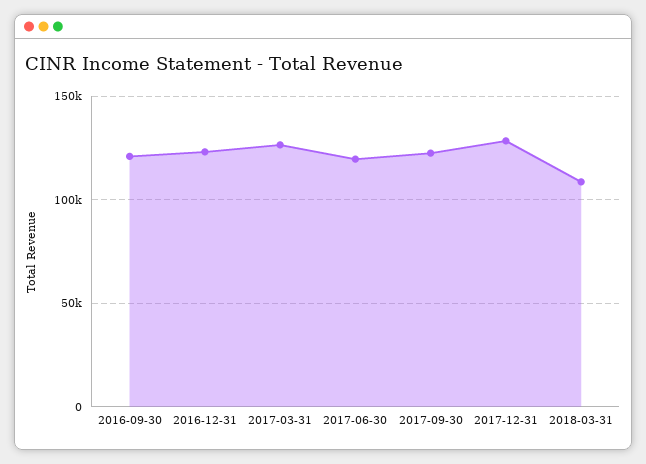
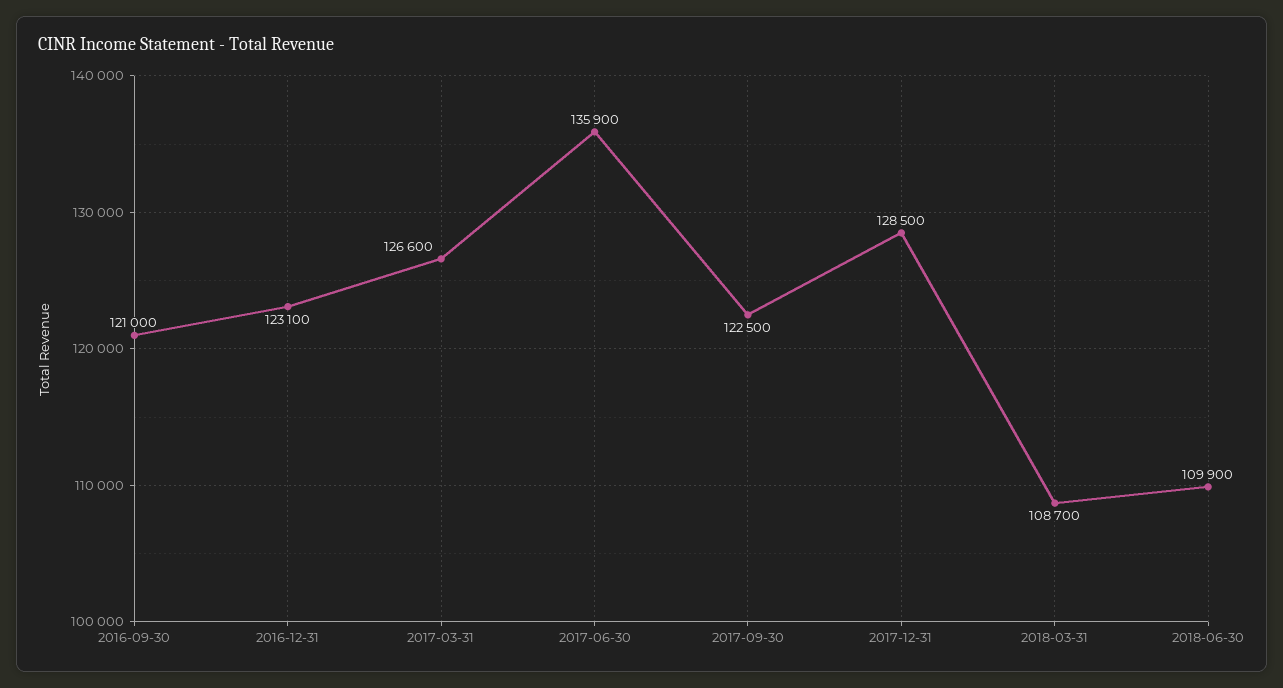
2017-06-30: 120000 -> 135900
2018-06-30: none -> 109900

